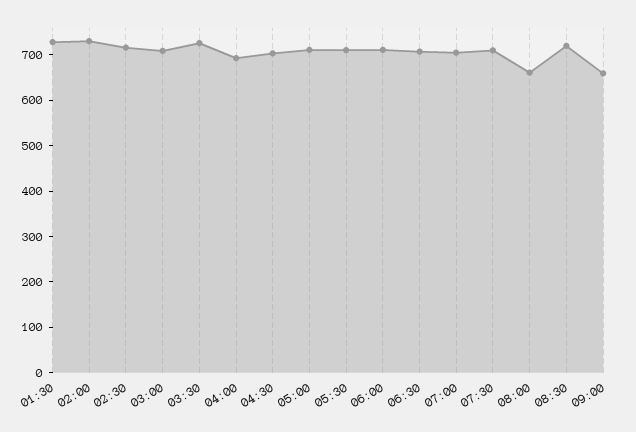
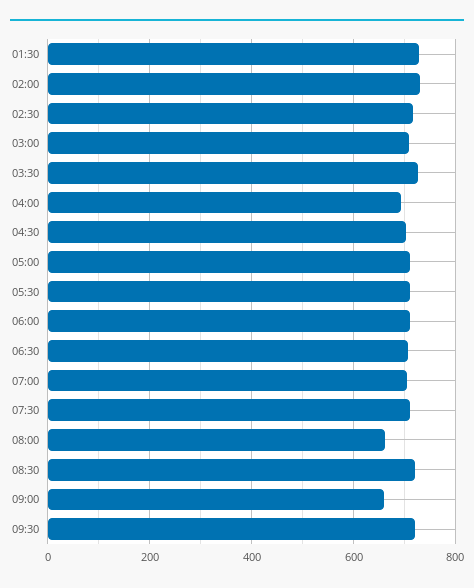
09:30: none -> 720

